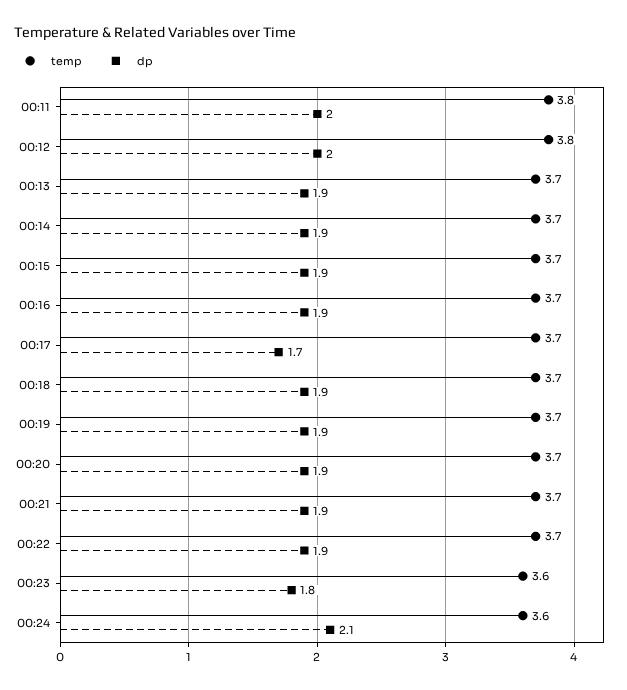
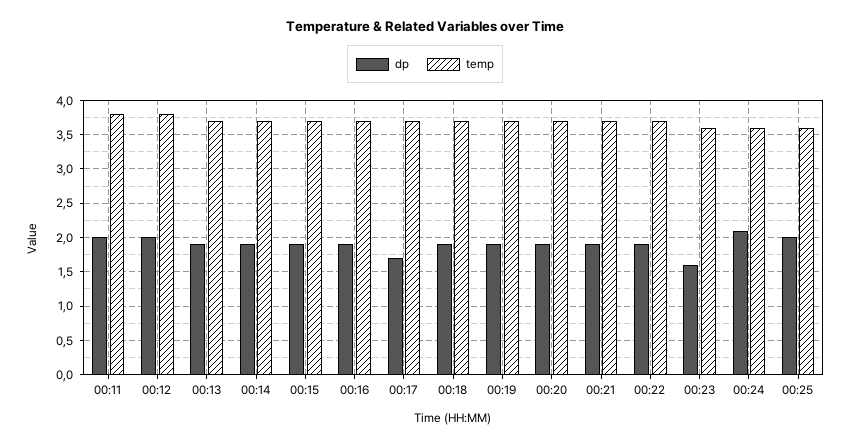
dp, 00:23: 1.8 -> 1.6
dp, 00:25: none -> 2
temp, 00:25: none -> 3.6

